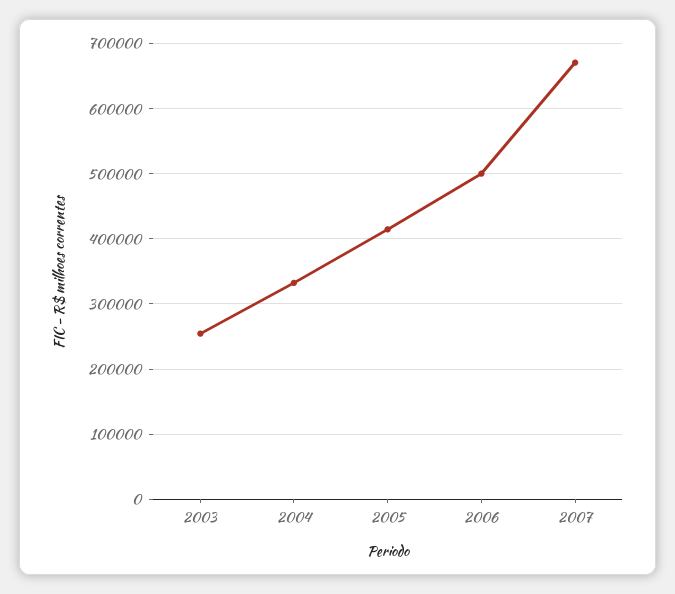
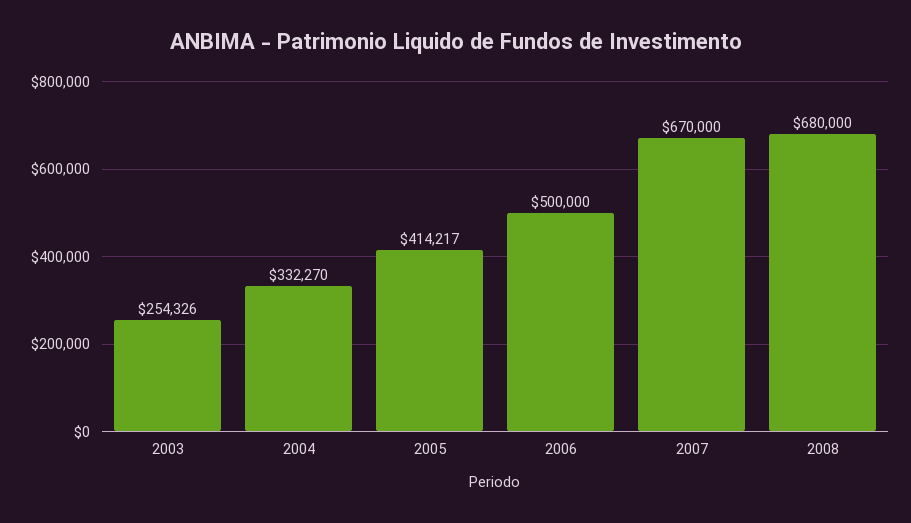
2008: none -> 680000

